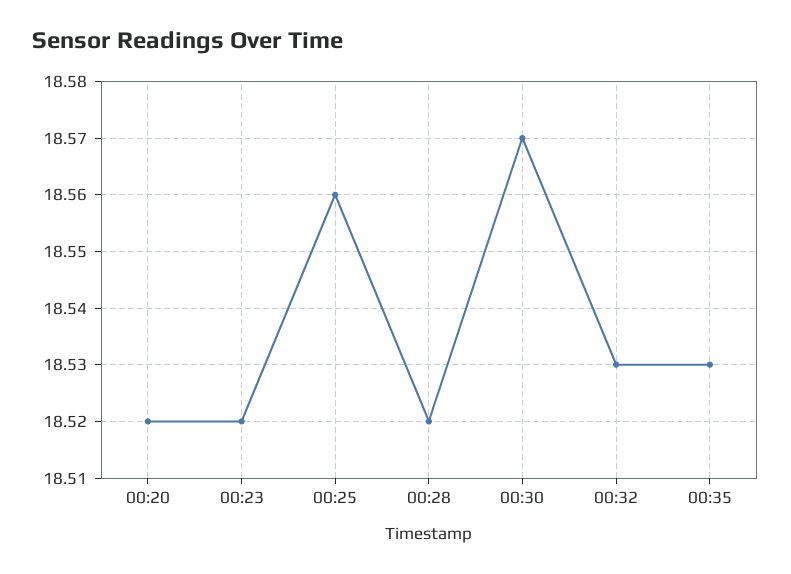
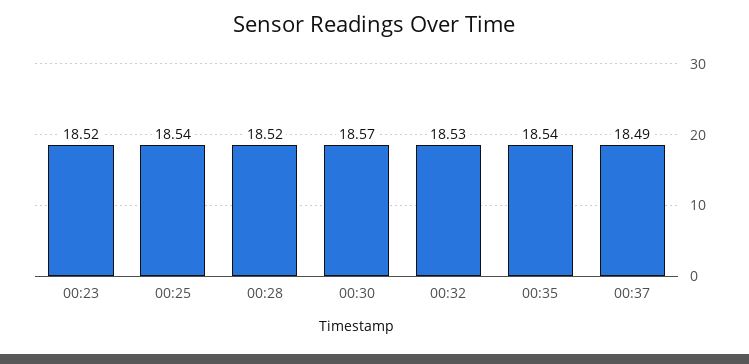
00:20: 18.52 -> none
00:25: 18.56 -> 18.54
00:35: 18.53 -> 18.54
00:37: none -> 18.49

